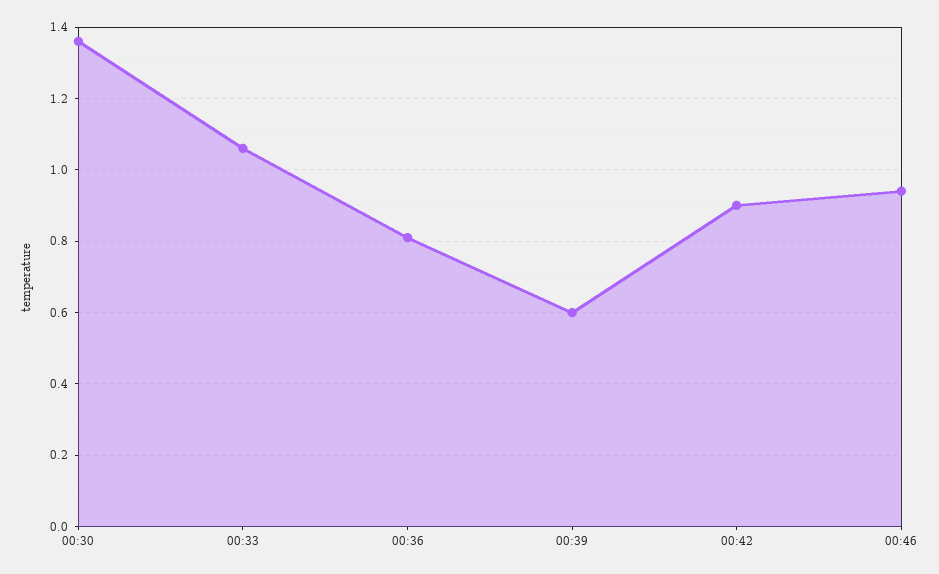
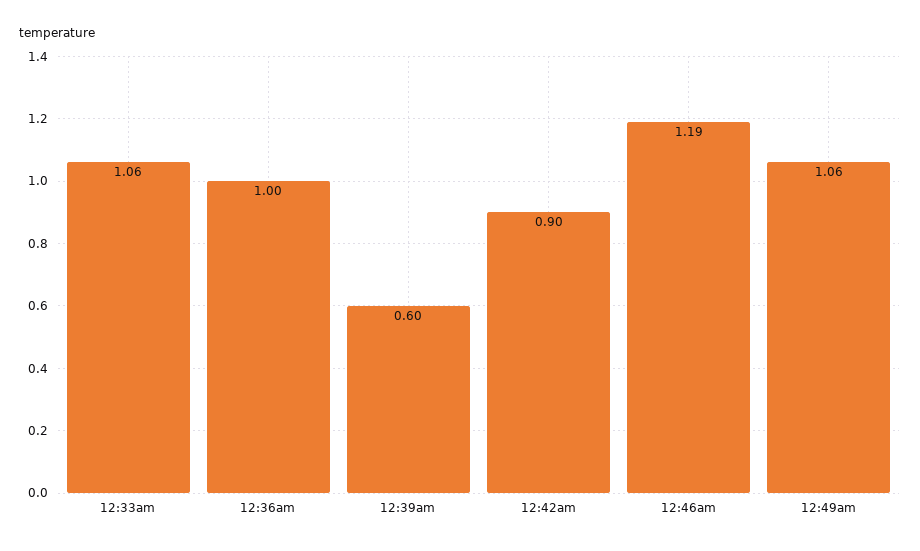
00:30: 1.35 -> none
00:36: 0.8 -> 1
00:46: 0.95 -> 1.19
12:49am: none -> 1.06

